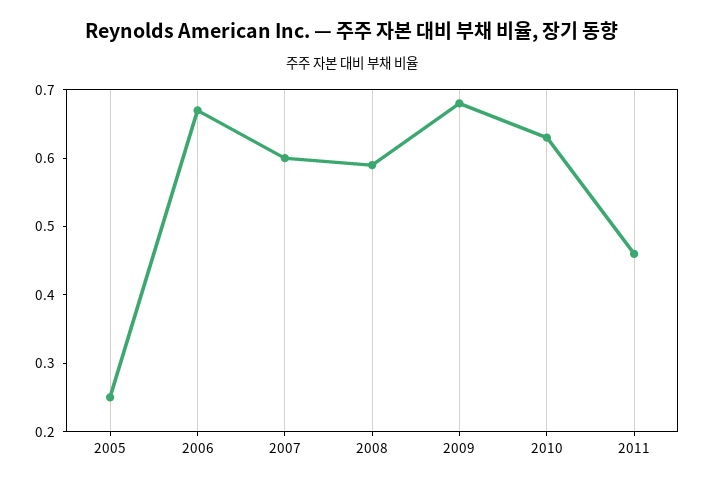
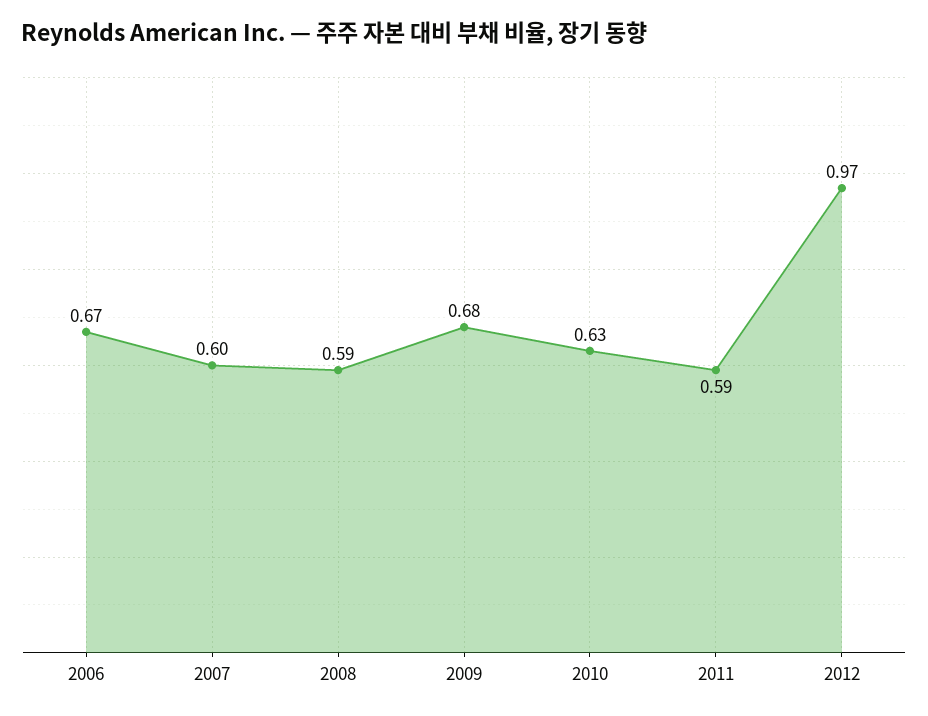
2005: 0.25 -> none
2011: 0.45 -> 0.59
2012: none -> 0.97

